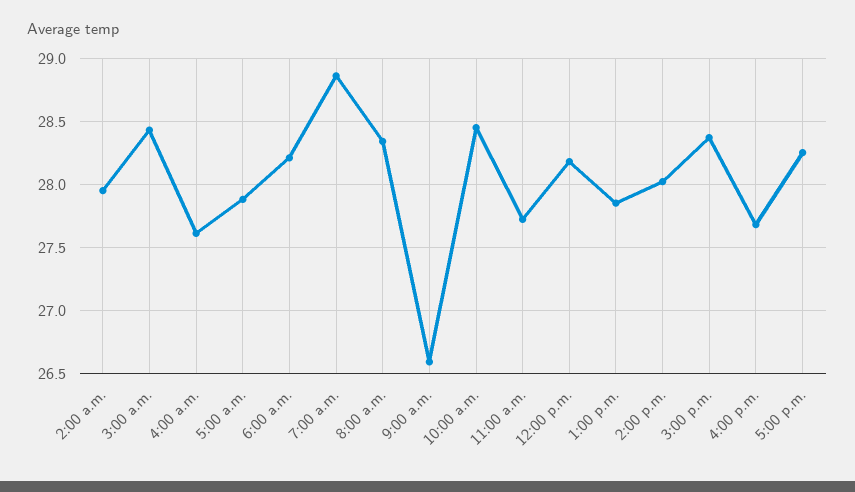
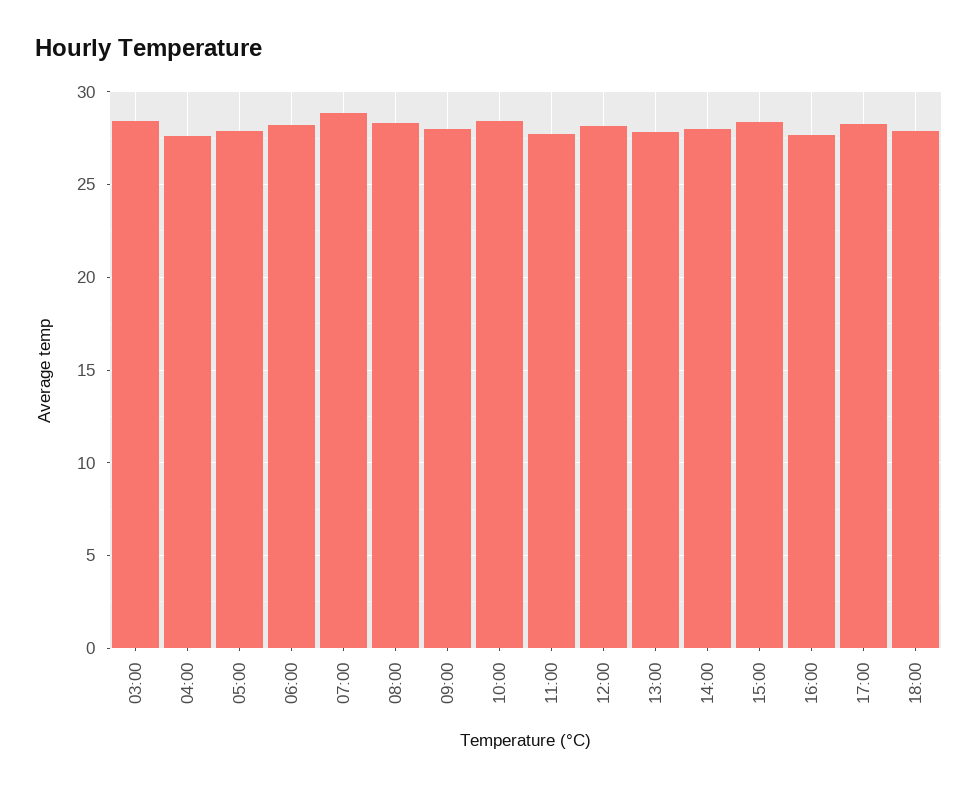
2:00 a.m.: 27.95 -> none
9:00 a.m.: 26.6 -> 28
18:00: none -> 28

